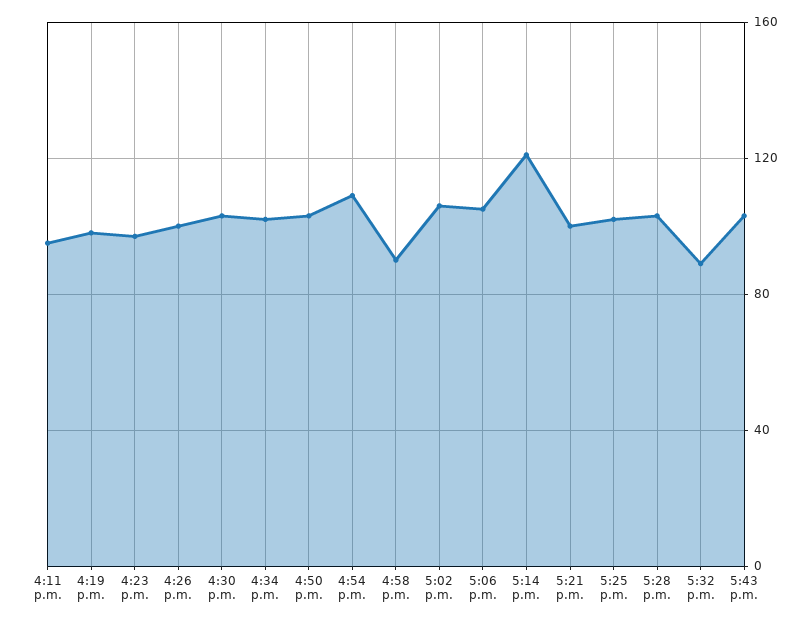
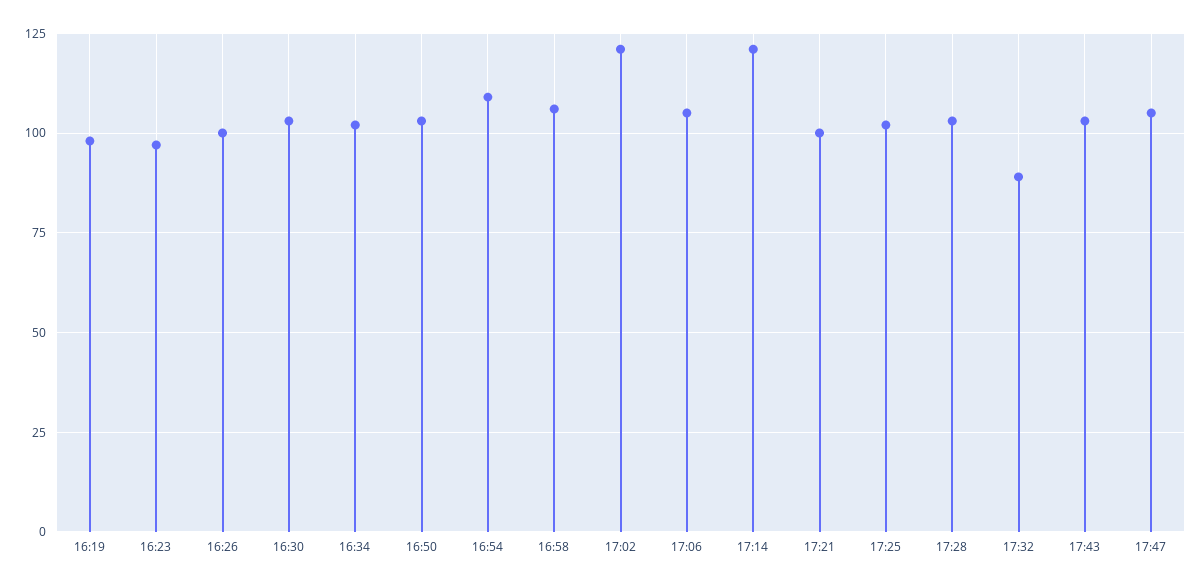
4:11 p.m.: 95 -> none
4:58 p.m.: 90 -> 105
5:02 p.m.: 105 -> 120
17:47: none -> 105

